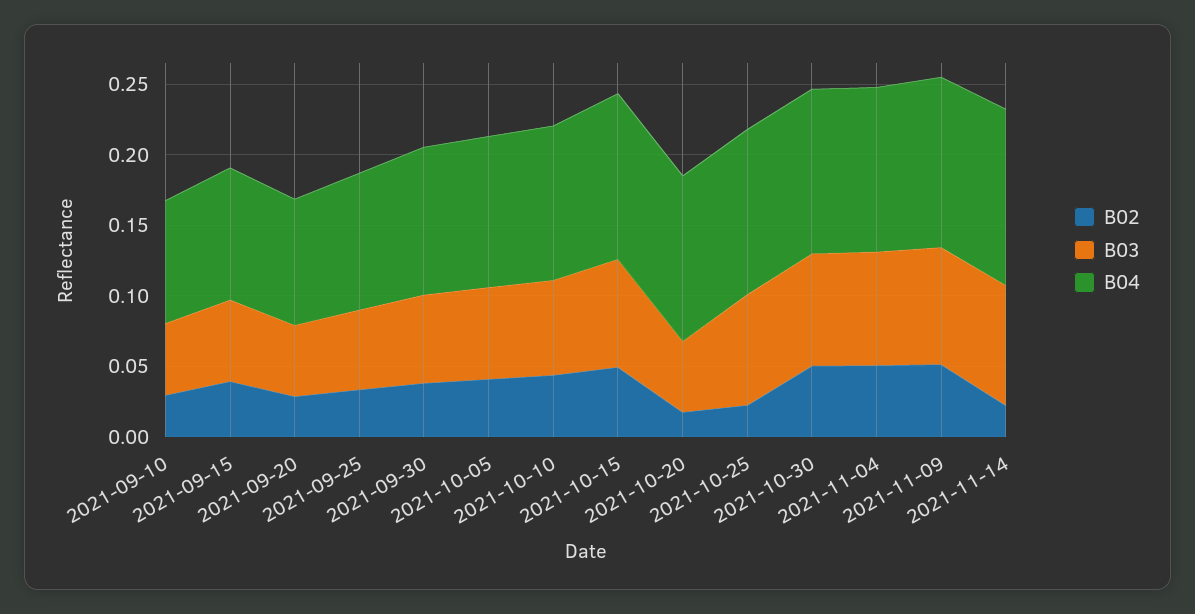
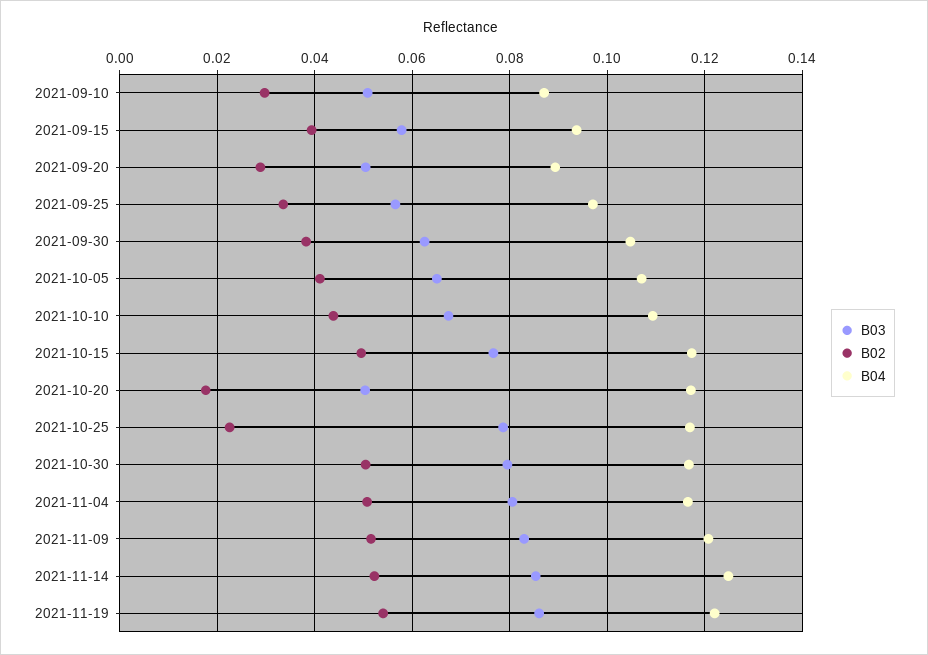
B02, 2021-11-14: 0.02 -> 0.052
B03, 2021-11-19: none -> 0.086
B02, 2021-11-19: none -> 0.054
B04, 2021-11-19: none -> 0.122

